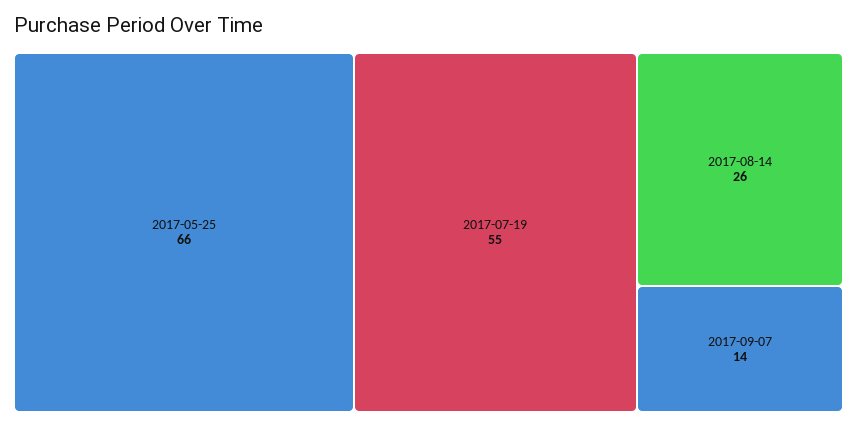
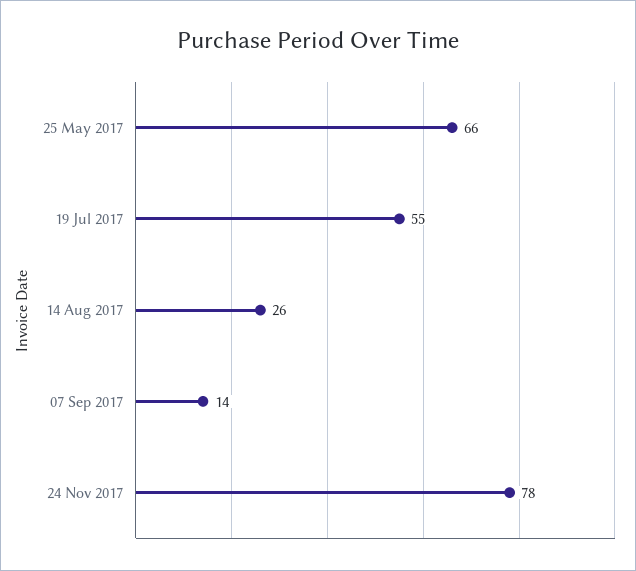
24 Nov 2017: none -> 78

